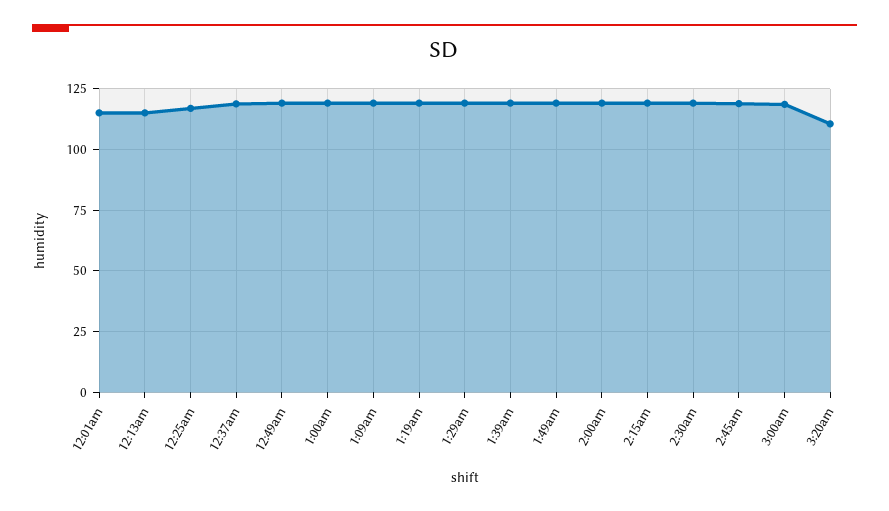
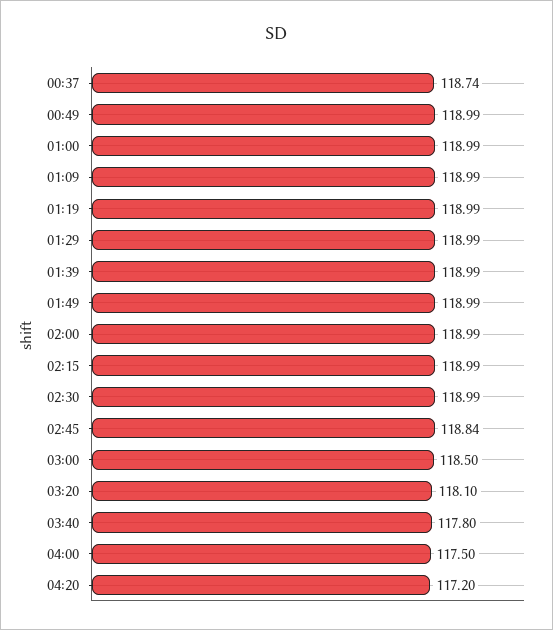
12:01am: 115 -> none
12:13am: 115 -> none
12:25am: 117.5 -> none
3:20am: 110 -> 118.1
03:40: none -> 117.8
04:00: none -> 117.5
04:20: none -> 117.2

